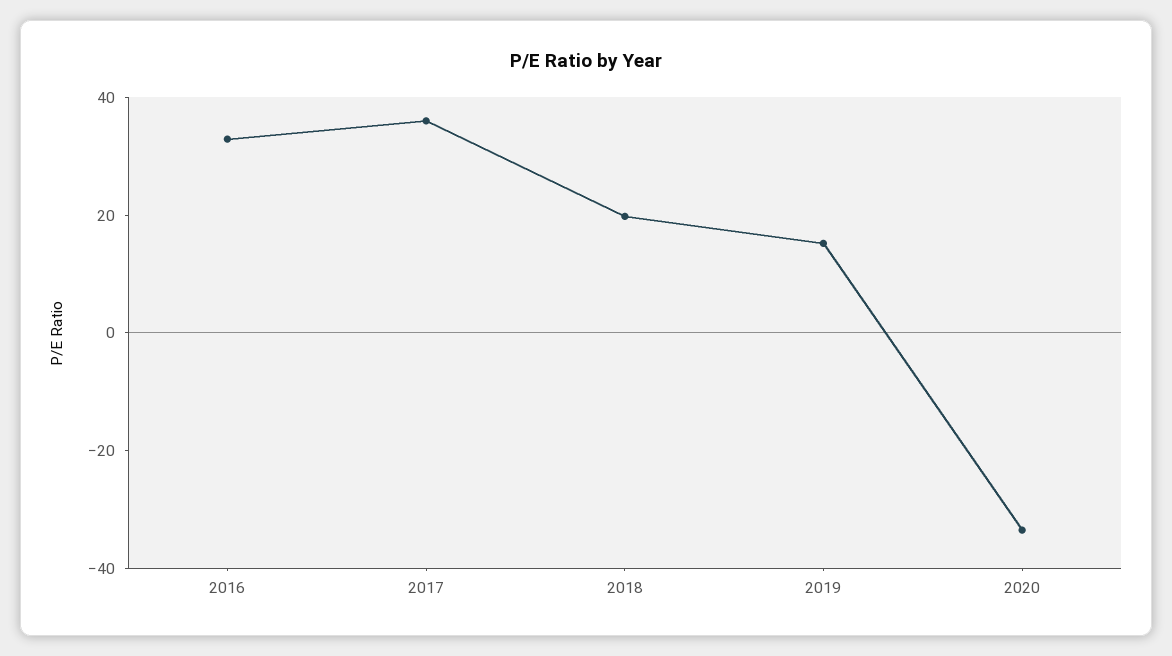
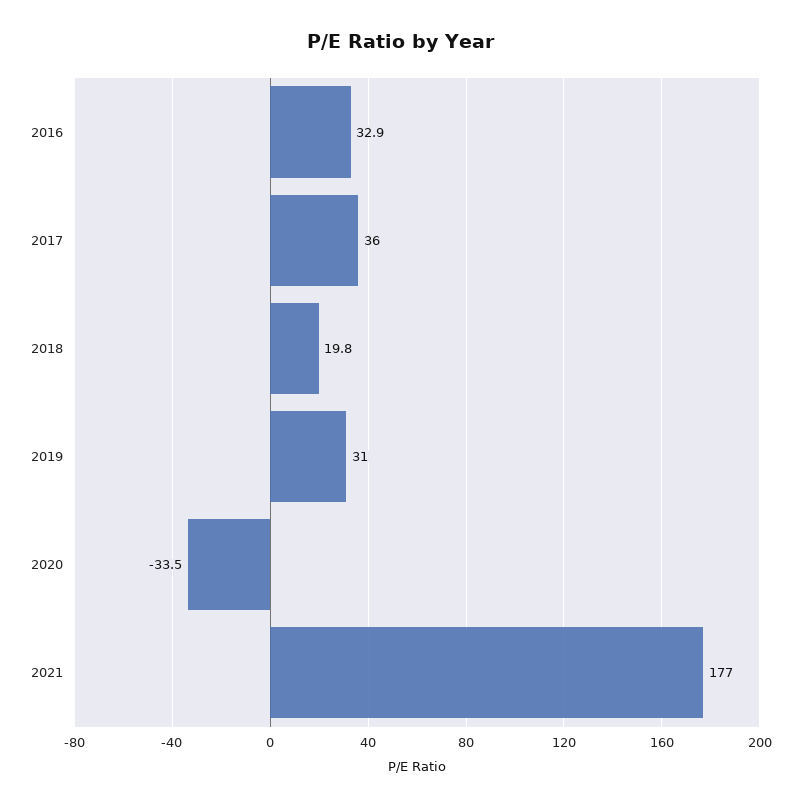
2019: 15 -> 31
2021: none -> 177

